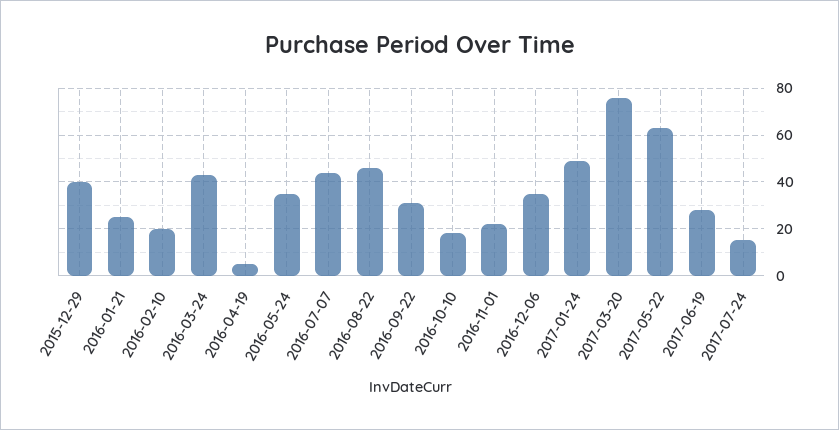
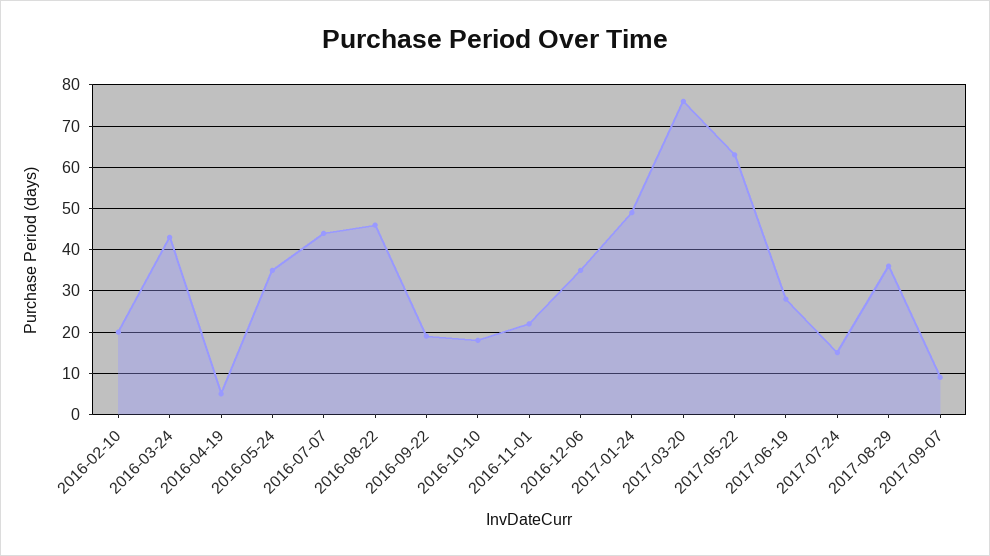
2015-12-29: 40 -> none
2016-01-21: 25 -> none
2016-09-22: 30 -> 20
2017-08-29: none -> 35
2017-09-07: none -> 10

